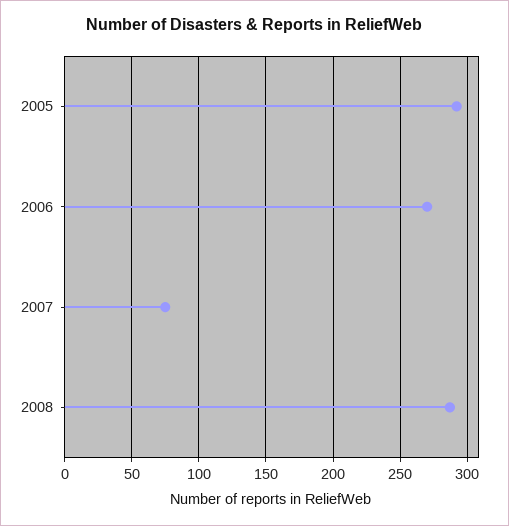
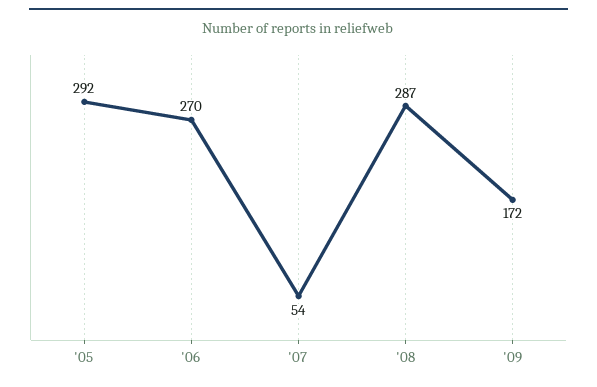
2007: 75 -> 54
'09: none -> 172

